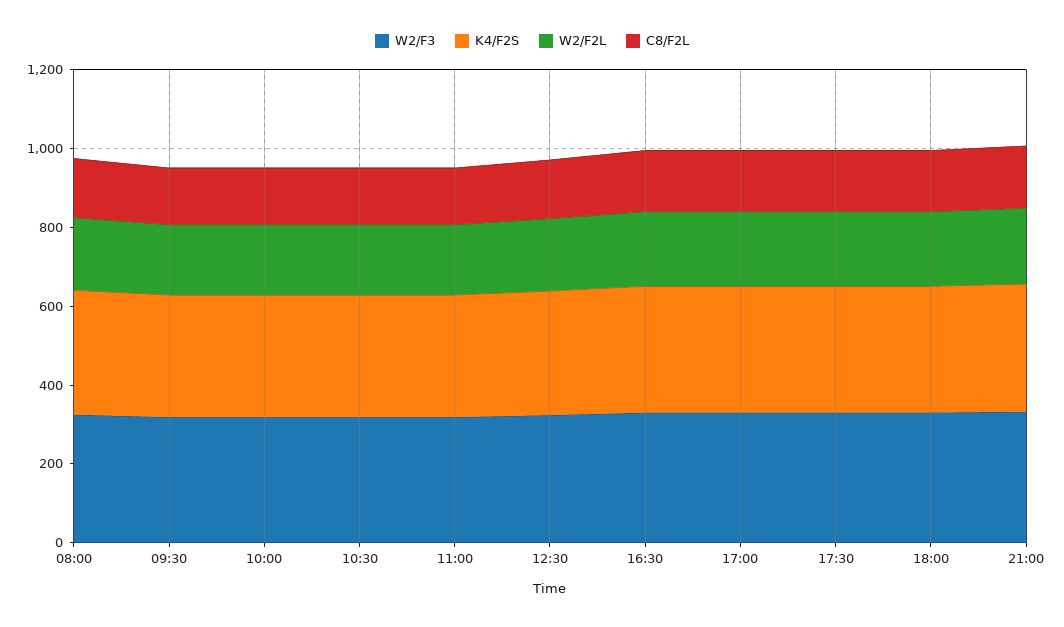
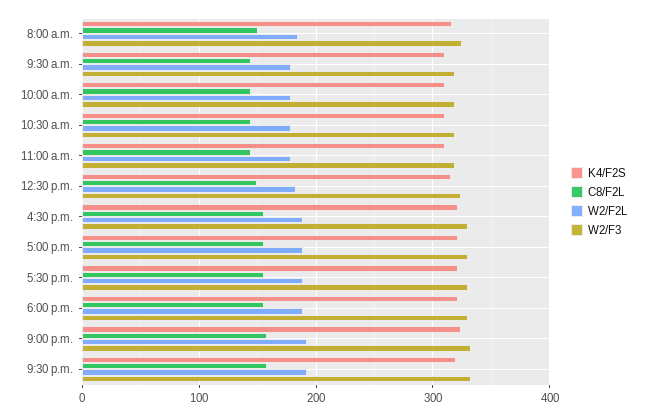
K4/F2S, 9:30 p.m.: none -> 320
C8/F2L, 9:30 p.m.: none -> 160
W2/F2L, 9:30 p.m.: none -> 190
W2/F3, 9:30 p.m.: none -> 330

